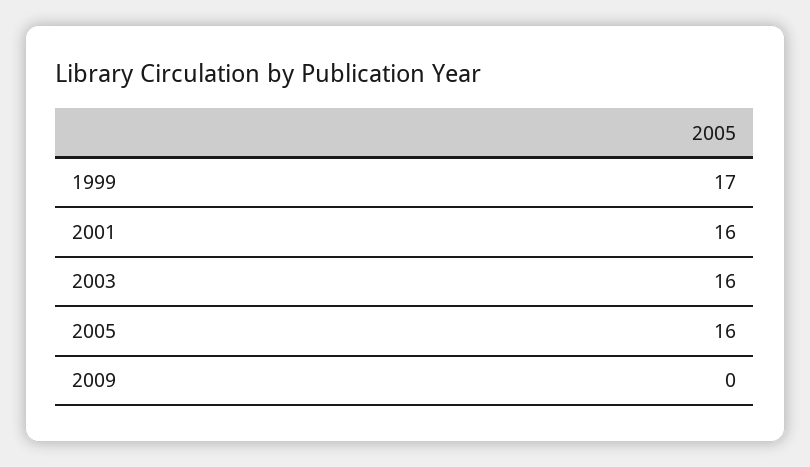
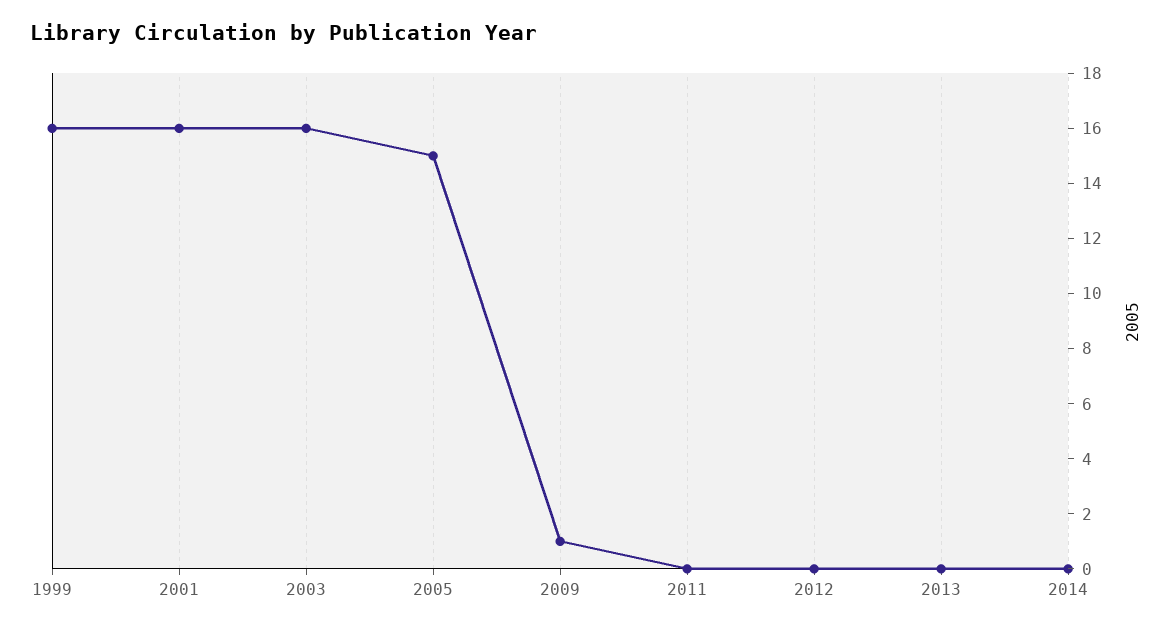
1999: 17 -> 16
2005: 16 -> 15
2009: 0 -> 1
2011: none -> 0
2012: none -> 0
2013: none -> 0
2014: none -> 0

